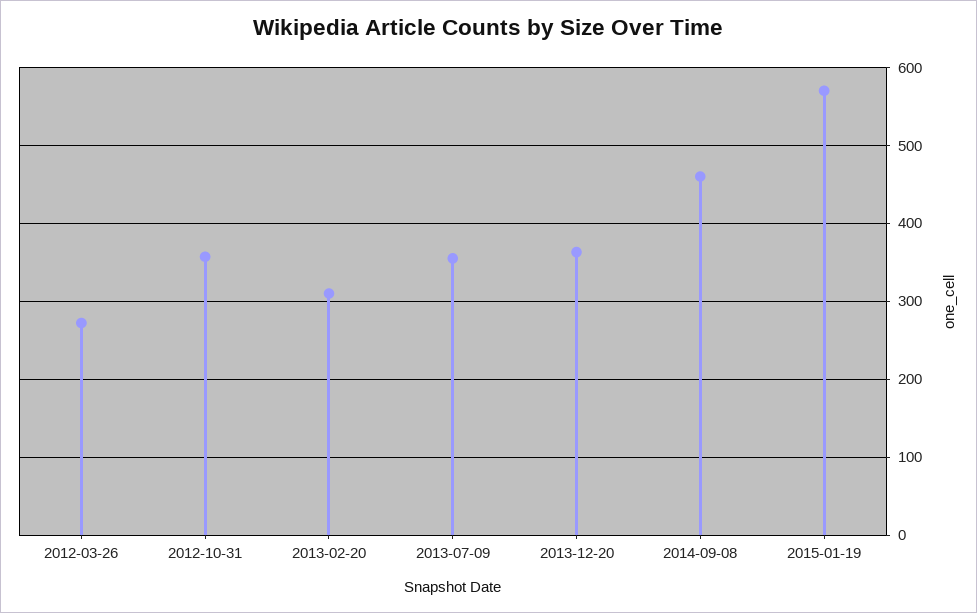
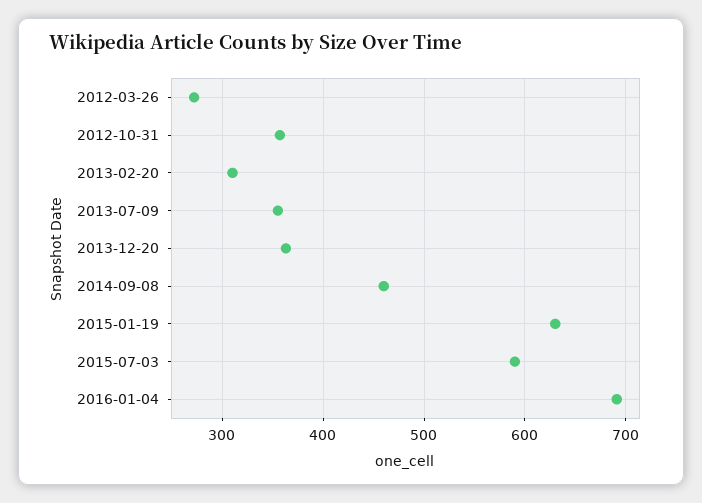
2015-01-19: 570 -> 630
2015-07-03: none -> 590
2016-01-04: none -> 690

